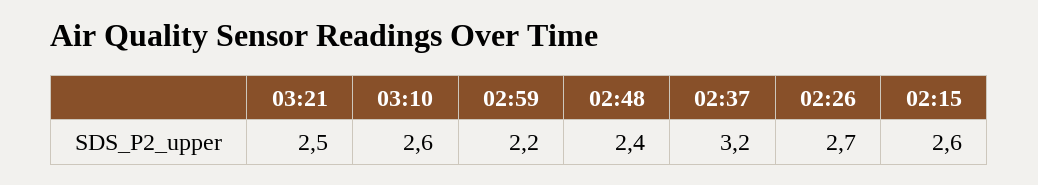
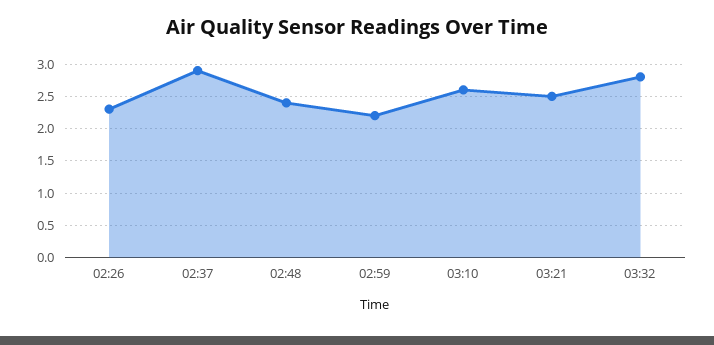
02:37: 3.2 -> 2.9
02:26: 2.7 -> 2.3
02:15: 2.6 -> none
03:32: none -> 2.8

